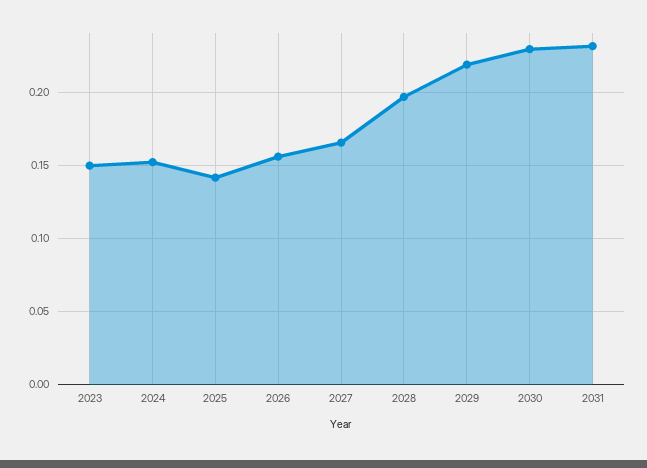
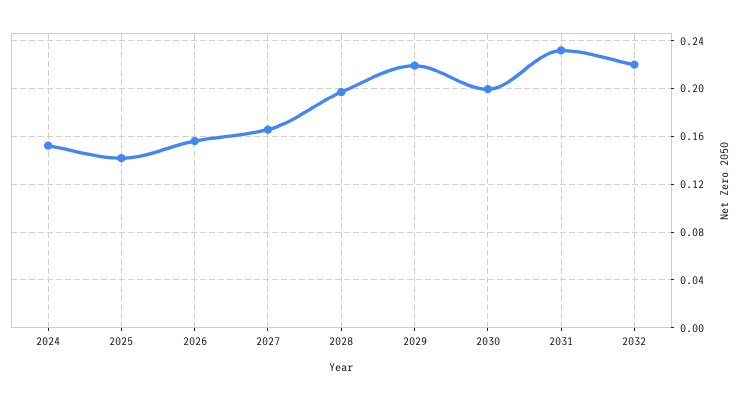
2023: 0.15 -> none
2030: 0.23 -> 0.2
2032: none -> 0.22

